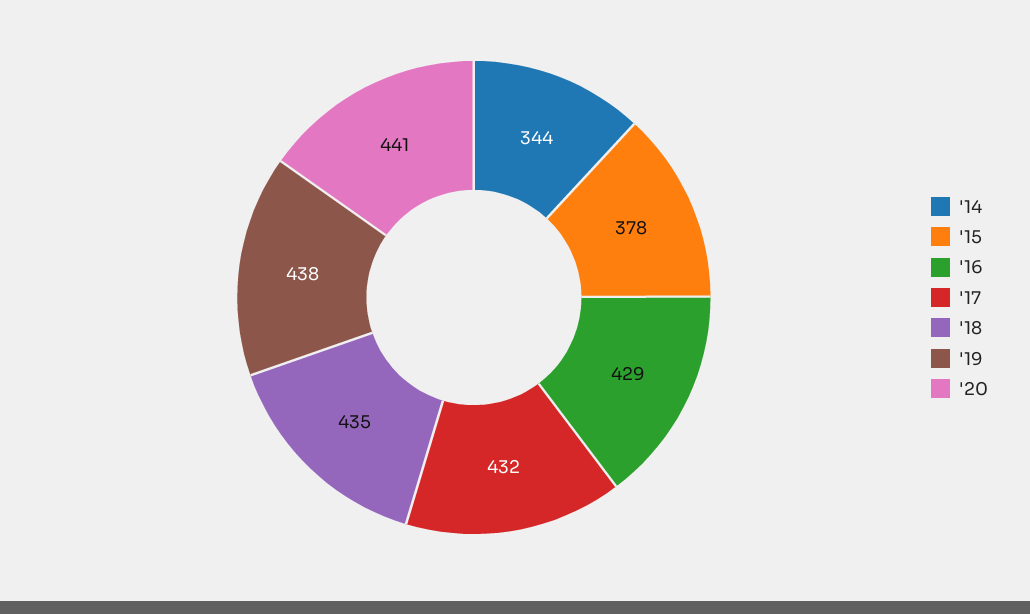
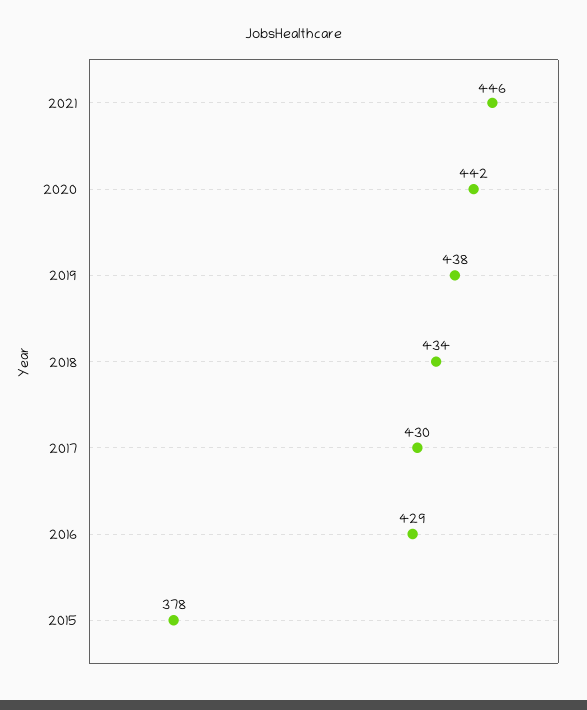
'14: 344 -> none
'17: 432 -> 430
'18: 435 -> 434
'20: 441 -> 442
2021: none -> 446

